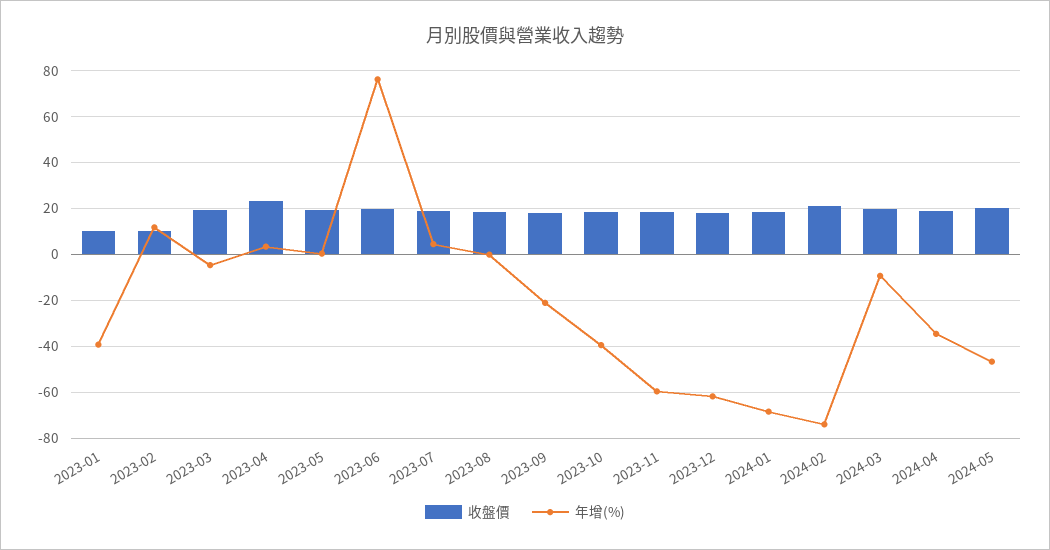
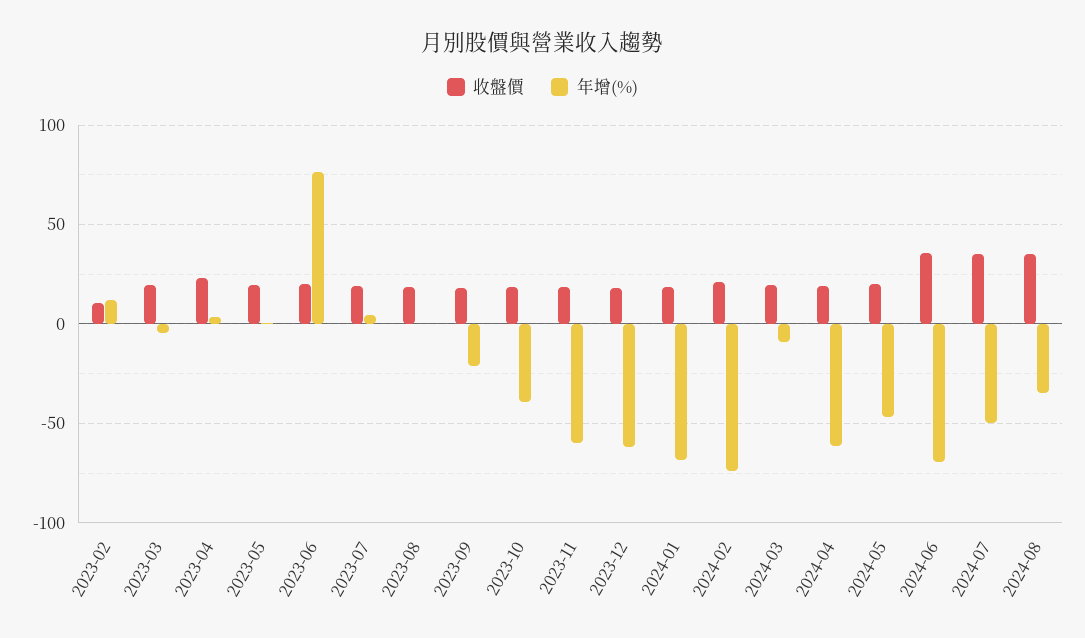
收盤價, 2023-01: 10 -> none
年增(%), 2023-01: -40 -> none
年增(%), 2024-04: -35 -> -60
收盤價, 2024-06: none -> 35
年增(%), 2024-06: none -> -70
收盤價, 2024-07: none -> 35
年增(%), 2024-07: none -> -50
收盤價, 2024-08: none -> 35
年增(%), 2024-08: none -> -35

